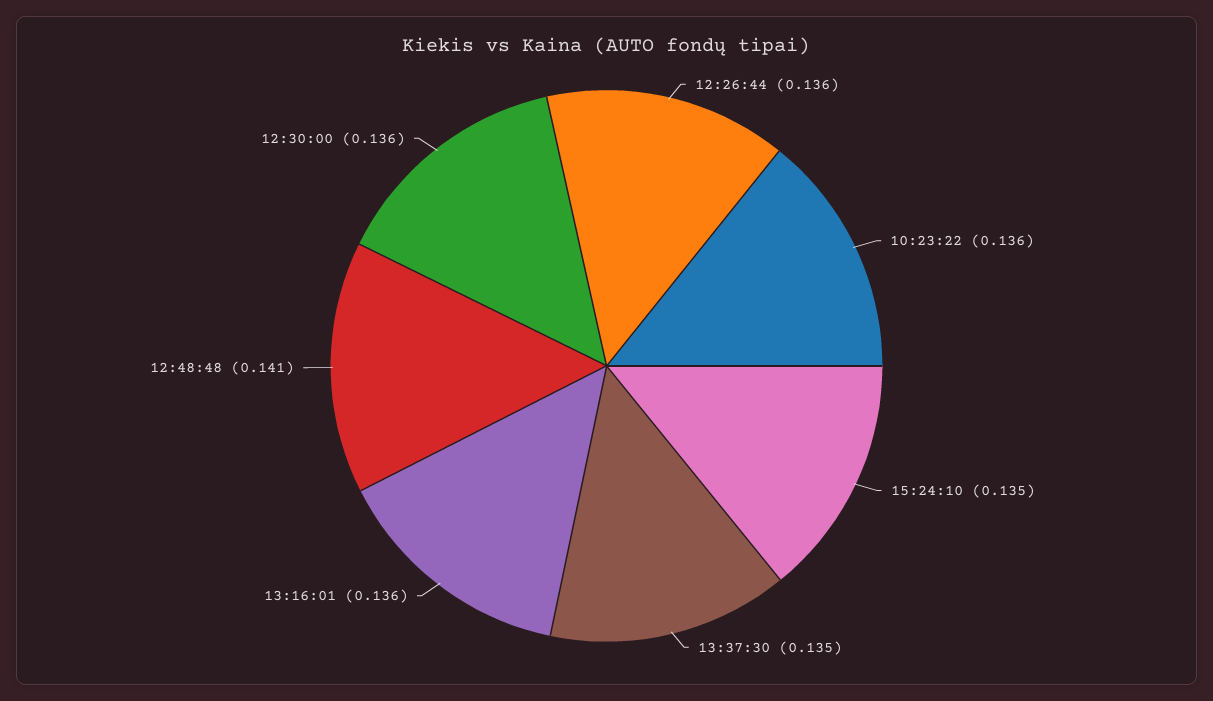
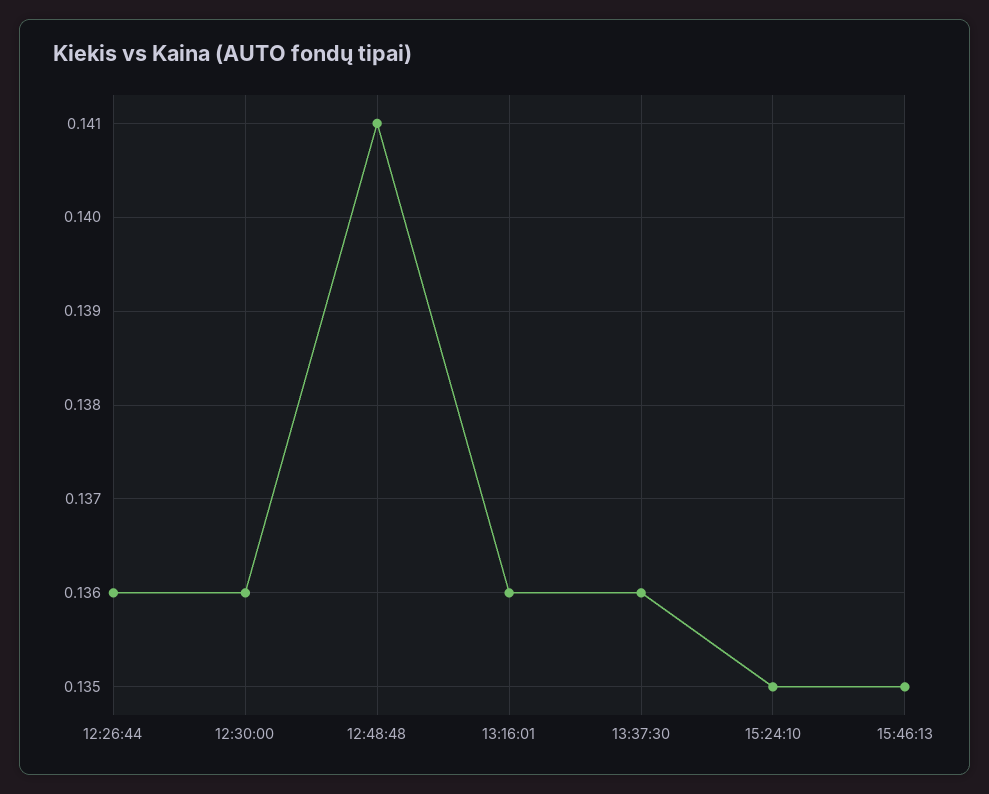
10:23:22: 0.136 -> none
13:37:30: 0.135 -> 0.136
15:46:13: none -> 0.135

